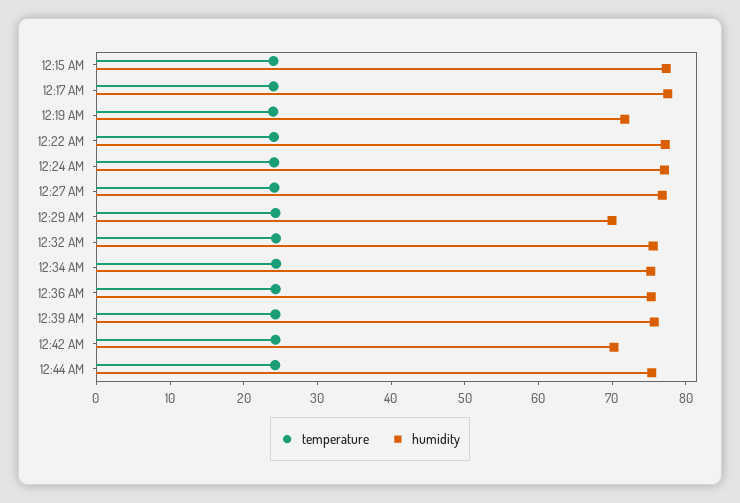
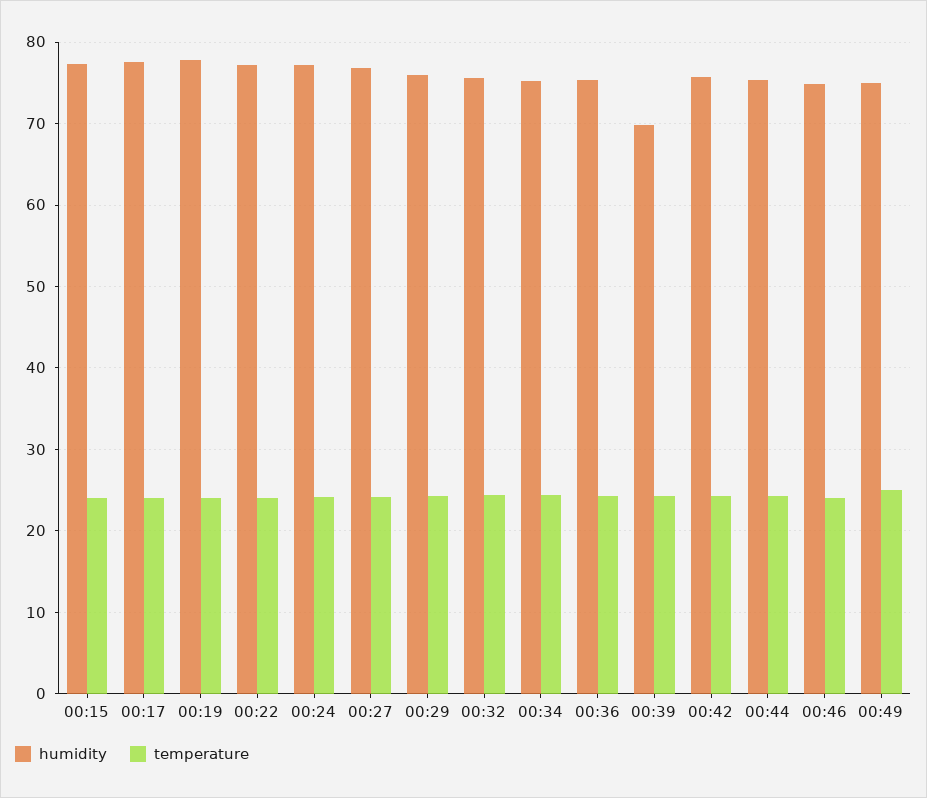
humidity, 12:19 AM: 72 -> 78
humidity, 12:29 AM: 70 -> 76
humidity, 12:39 AM: 76 -> 70
humidity, 12:42 AM: 70 -> 76
humidity, 00:46: none -> 75
temperature, 00:46: none -> 24
humidity, 00:49: none -> 75
temperature, 00:49: none -> 25

